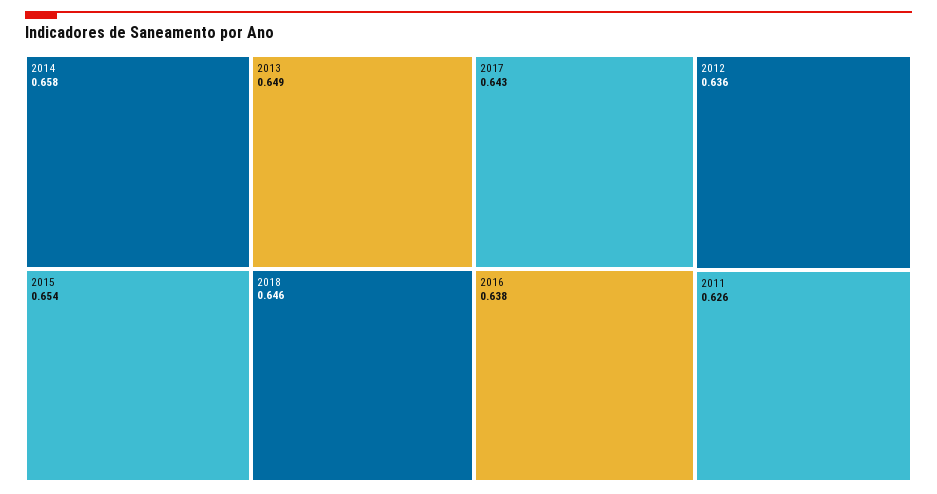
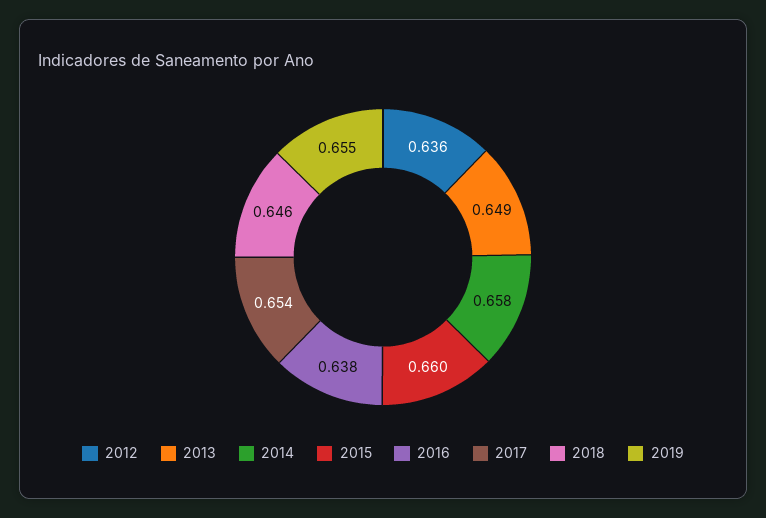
2015: 0.654 -> 0.66
2017: 0.643 -> 0.654
2011: 0.626 -> none
2019: none -> 0.655

